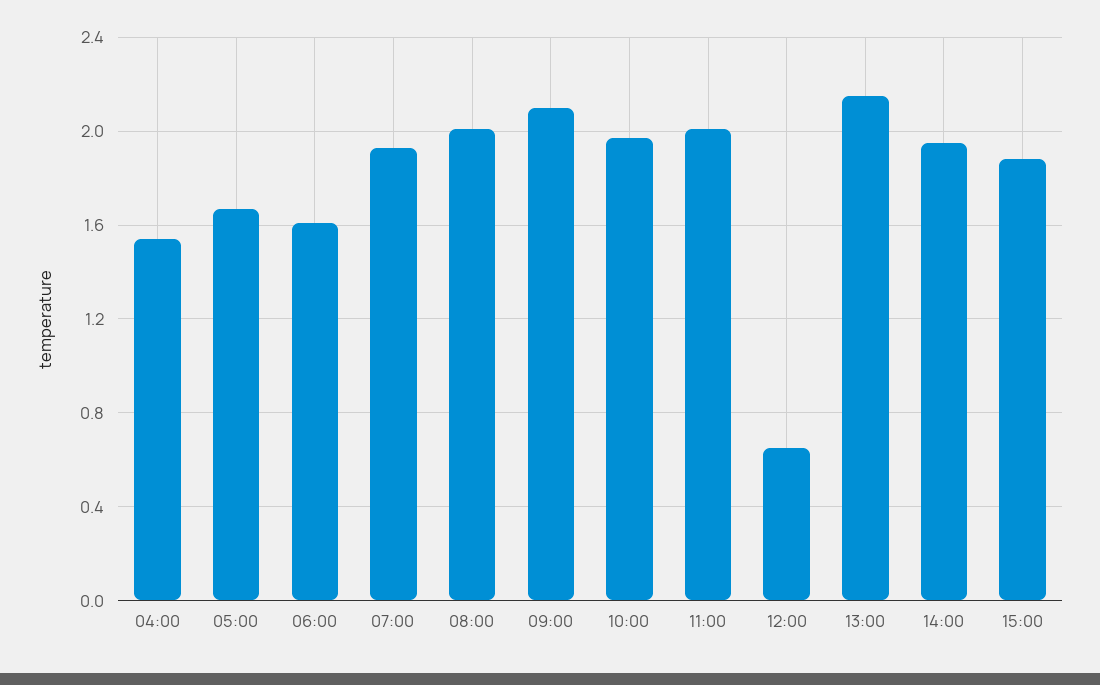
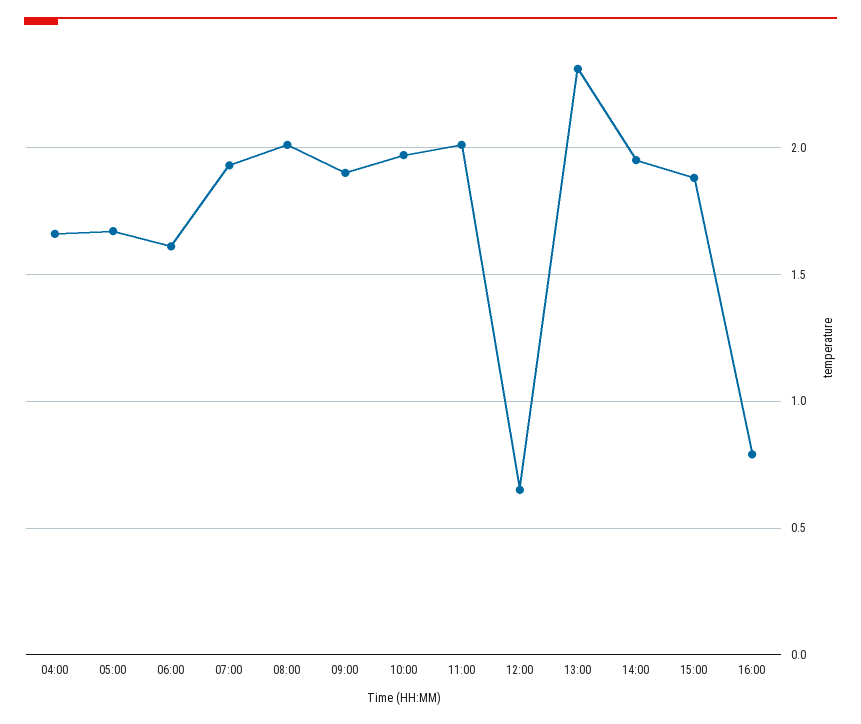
04:00: 1.55 -> 1.65
09:00: 2.1 -> 1.9
13:00: 2.15 -> 2.3
16:00: none -> 0.8

